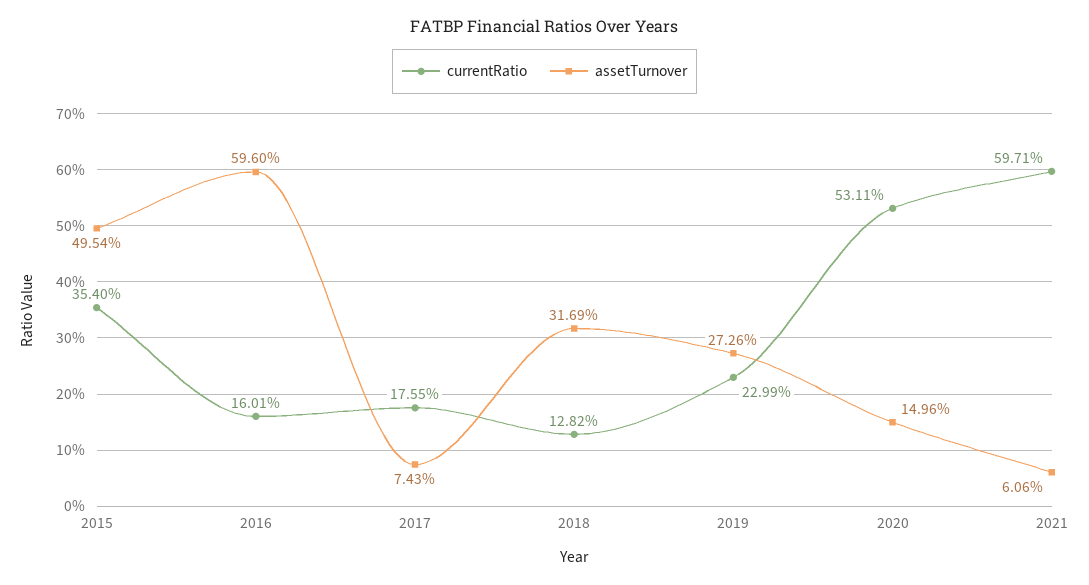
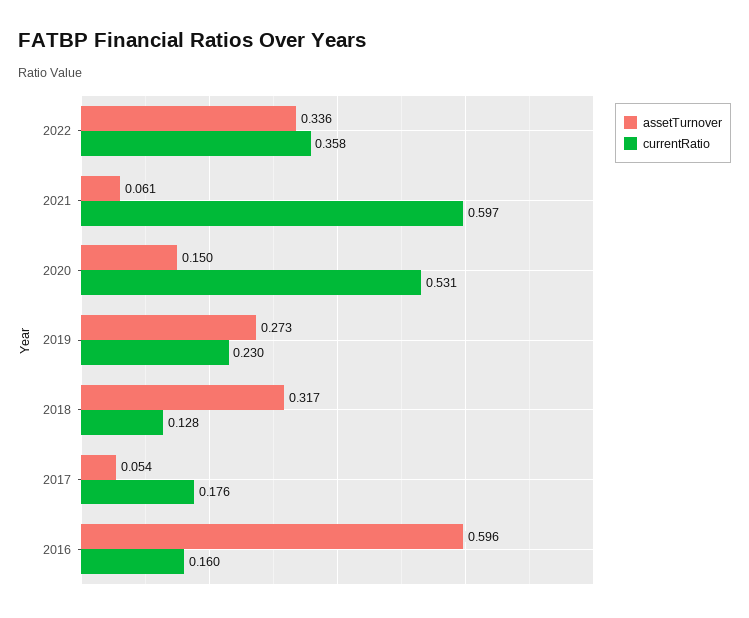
currentRatio, 2015: 0.354 -> none
assetTurnover, 2015: 0.4954 -> none
assetTurnover, 2017: 0.0743 -> 0.054
assetTurnover, 2022: none -> 0.336
currentRatio, 2022: none -> 0.358

